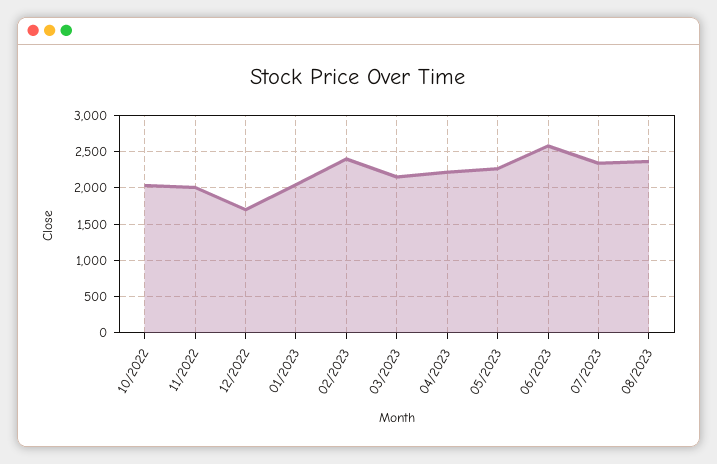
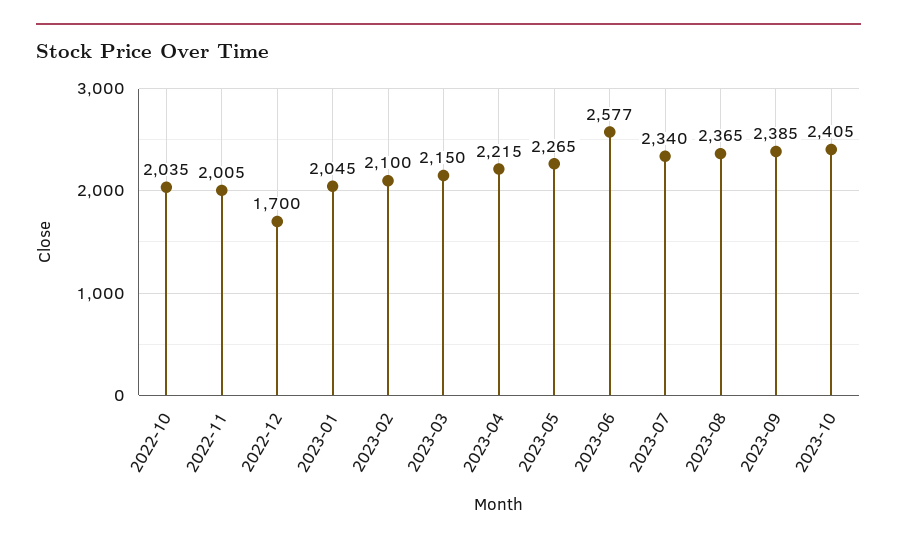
02/2023: 2400 -> 2100
2023-09: none -> 2385
2023-10: none -> 2405

